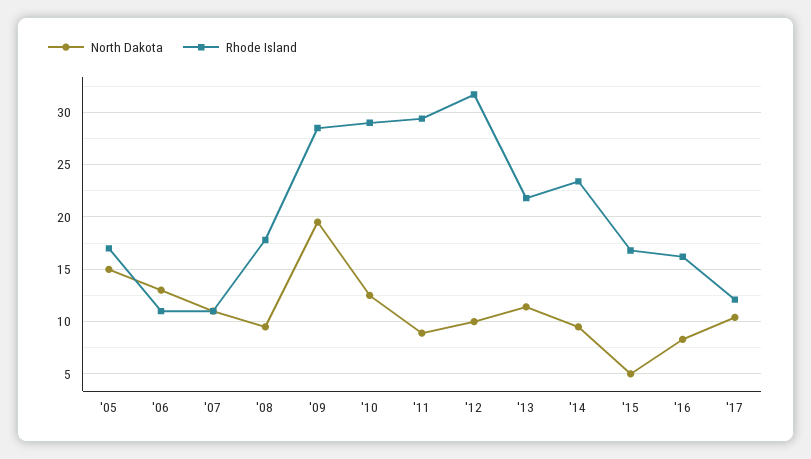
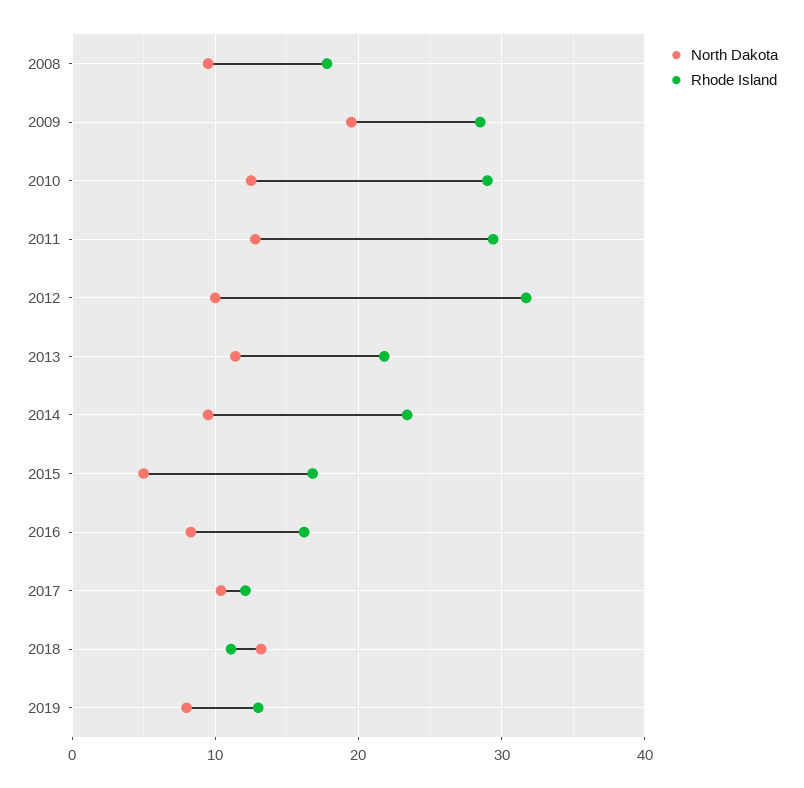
North Dakota, '05: 15 -> none
Rhode Island, '05: 17 -> none
North Dakota, '06: 13 -> none
Rhode Island, '06: 11 -> none
North Dakota, '07: 11 -> none
Rhode Island, '07: 11 -> none
North Dakota, '11: 9 -> 13
North Dakota, 2018: none -> 13
Rhode Island, 2018: none -> 11
North Dakota, 2019: none -> 8
Rhode Island, 2019: none -> 13

